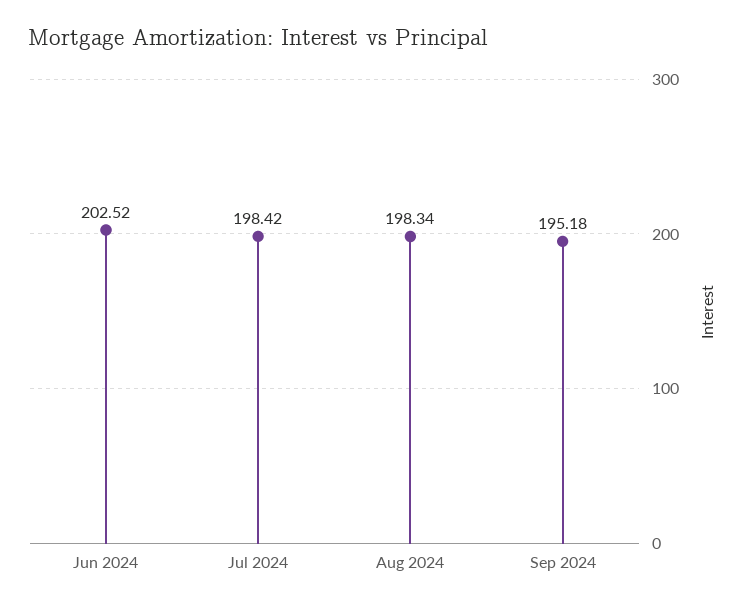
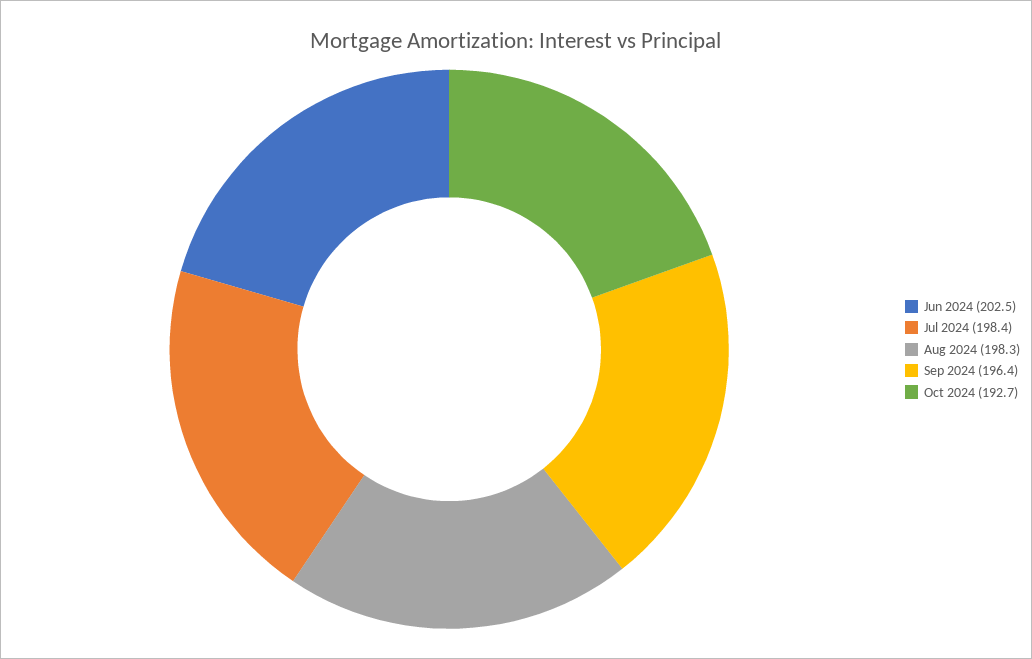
Sep 2024: 195.18 -> 196.4
Oct 2024: none -> 192.7

